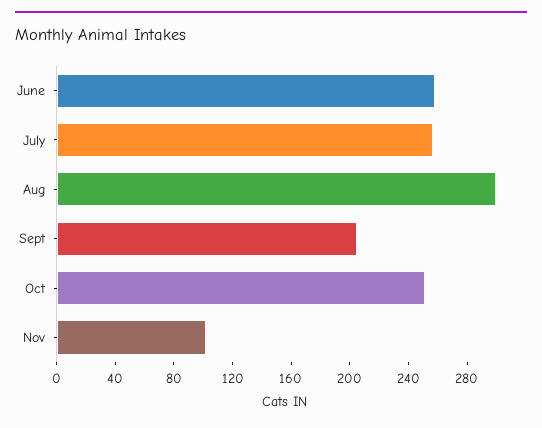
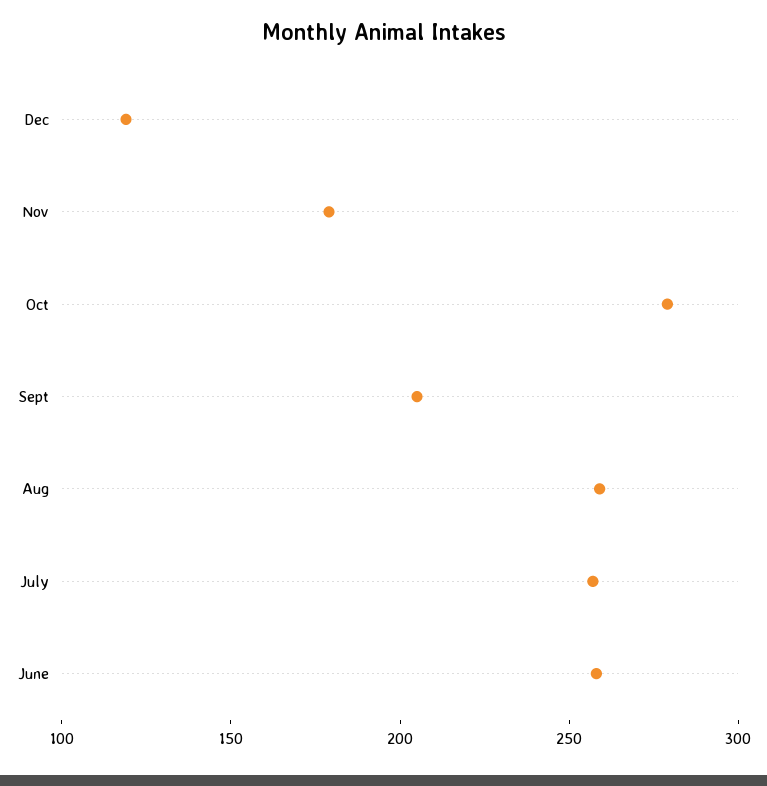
Aug: 300 -> 260
Oct: 250 -> 280
Nov: 100 -> 180
Dec: none -> 120

